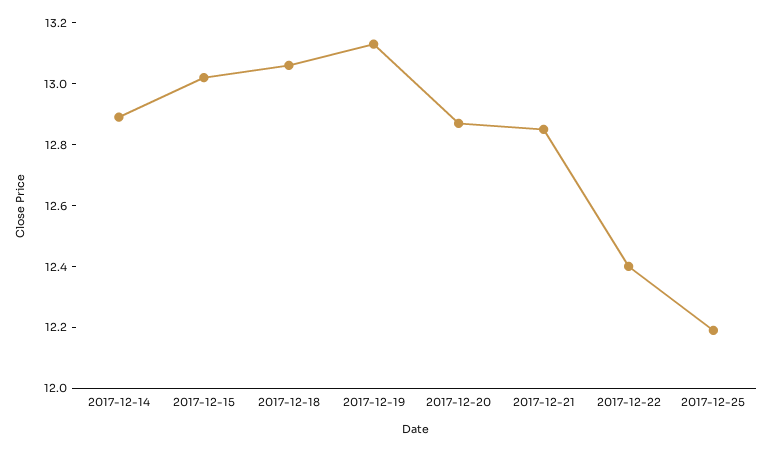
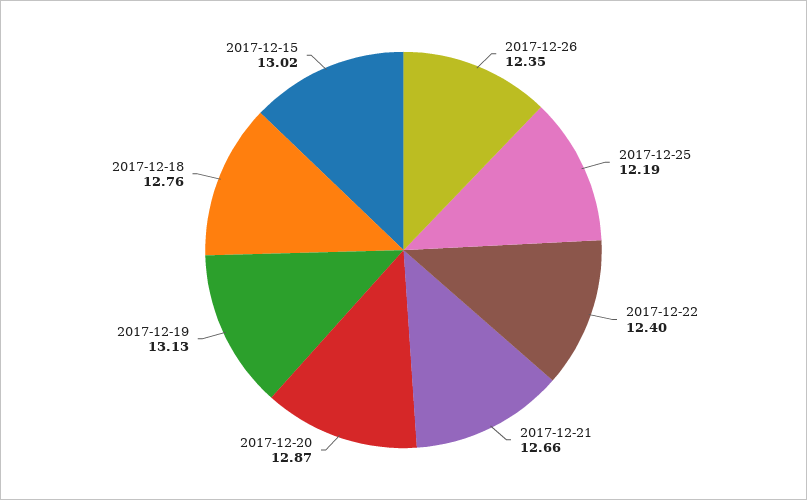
2017-12-14: 12.9 -> none
2017-12-18: 13.05 -> 12.76
2017-12-21: 12.85 -> 12.66
2017-12-26: none -> 12.35

